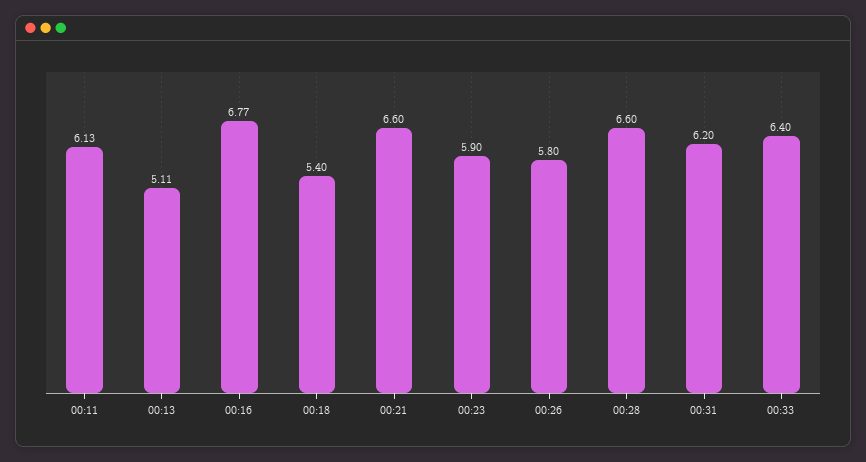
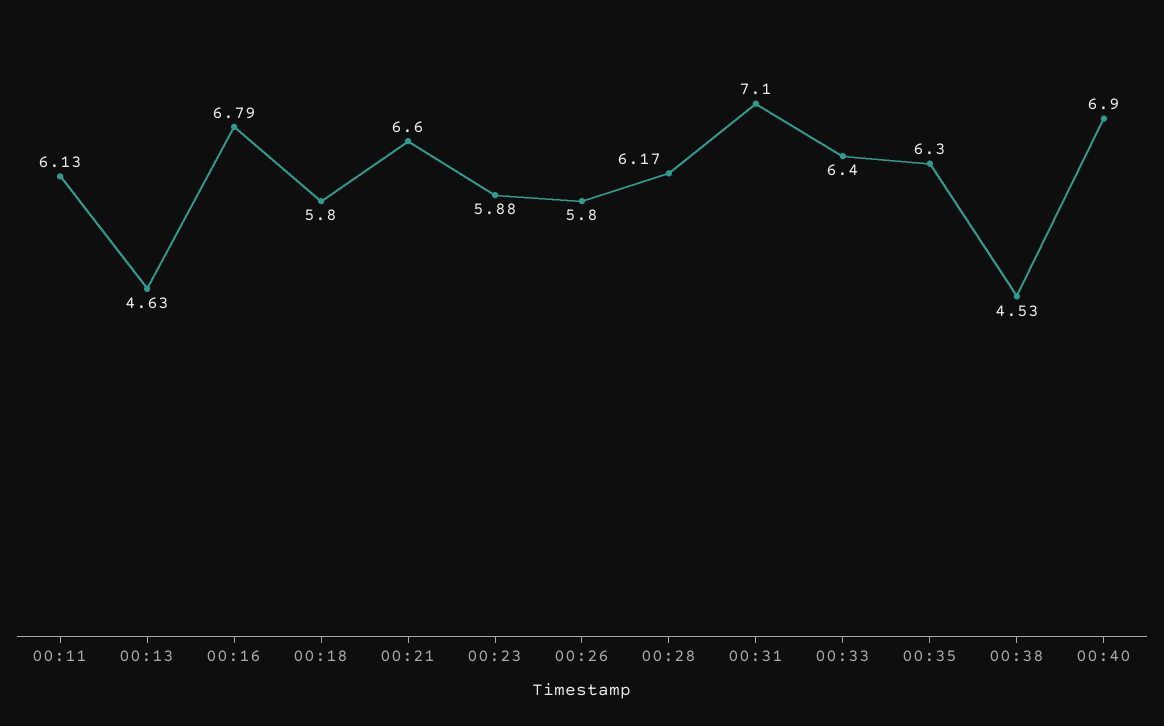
00:13: 5.11 -> 4.63
00:16: 6.77 -> 6.79
00:18: 5.4 -> 5.8
00:23: 5.9 -> 5.88
00:28: 6.6 -> 6.17
00:31: 6.2 -> 7.1
00:35: none -> 6.3
00:38: none -> 4.53
00:40: none -> 6.9

